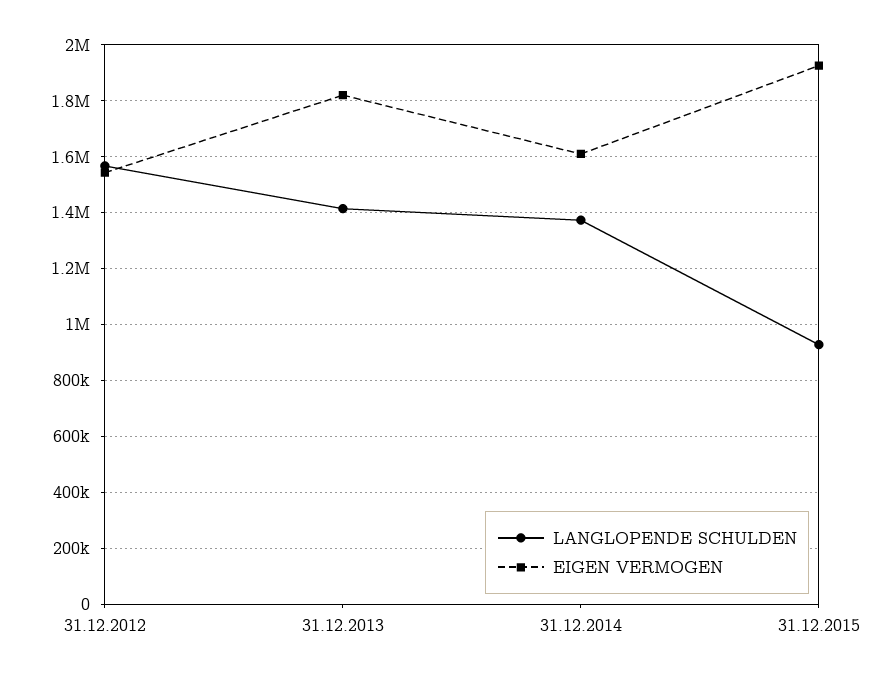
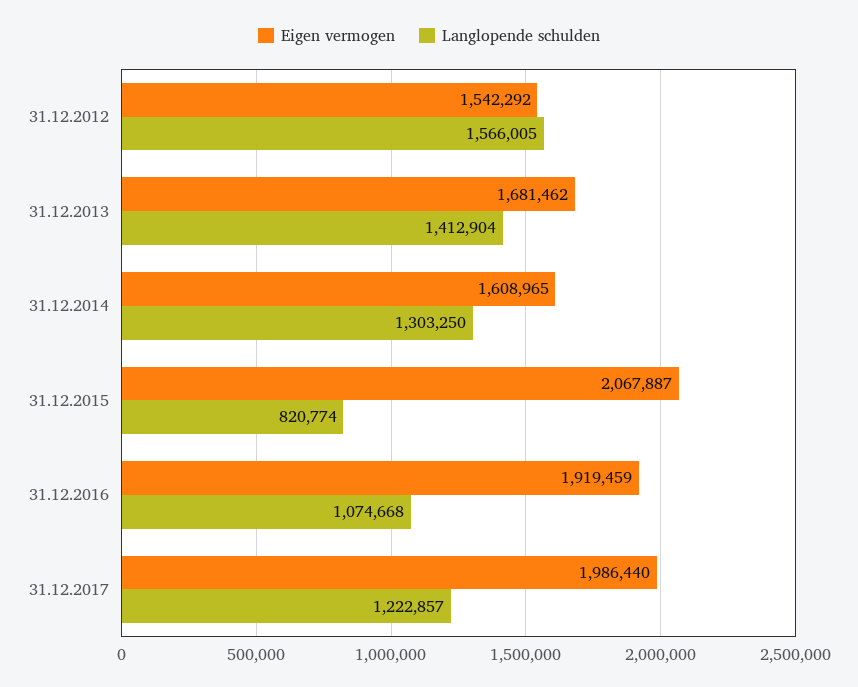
EIGEN VERMOGEN, 31.12.2013: 1825000 -> 1681462
LANGLOPENDE SCHULDEN, 31.12.2014: 1375000 -> 1303250
LANGLOPENDE SCHULDEN, 31.12.2015: 925000 -> 820774
EIGEN VERMOGEN, 31.12.2015: 1925000 -> 2067887
EIGEN VERMOGEN, 31.12.2016: none -> 1919459
LANGLOPENDE SCHULDEN, 31.12.2016: none -> 1074668
EIGEN VERMOGEN, 31.12.2017: none -> 1986440
LANGLOPENDE SCHULDEN, 31.12.2017: none -> 1222857

